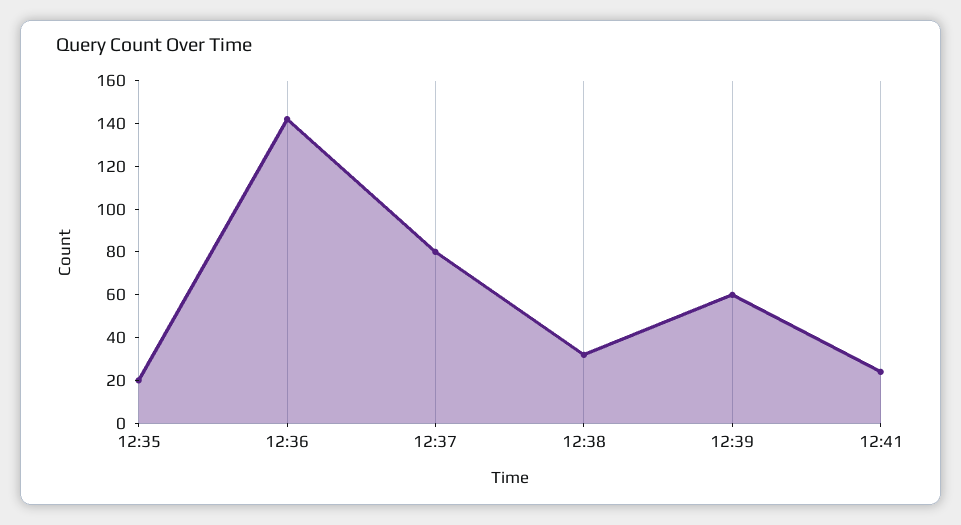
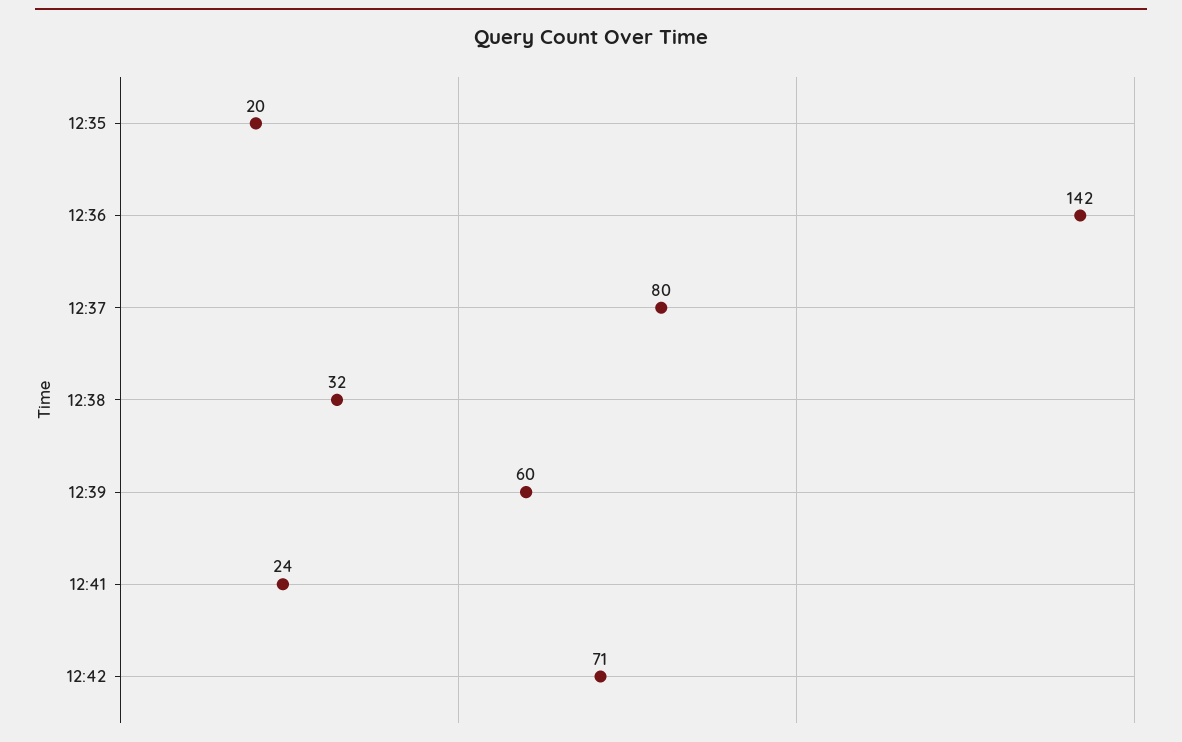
12:42: none -> 71

